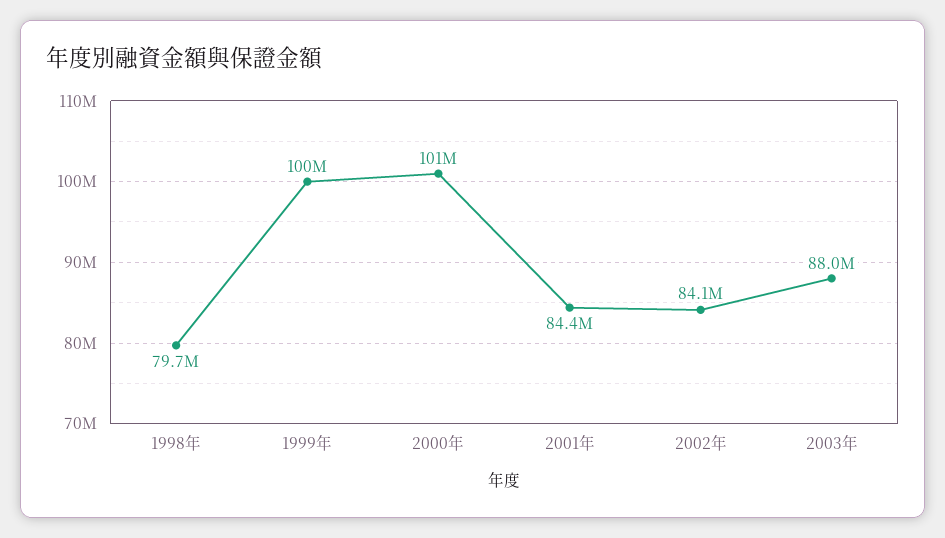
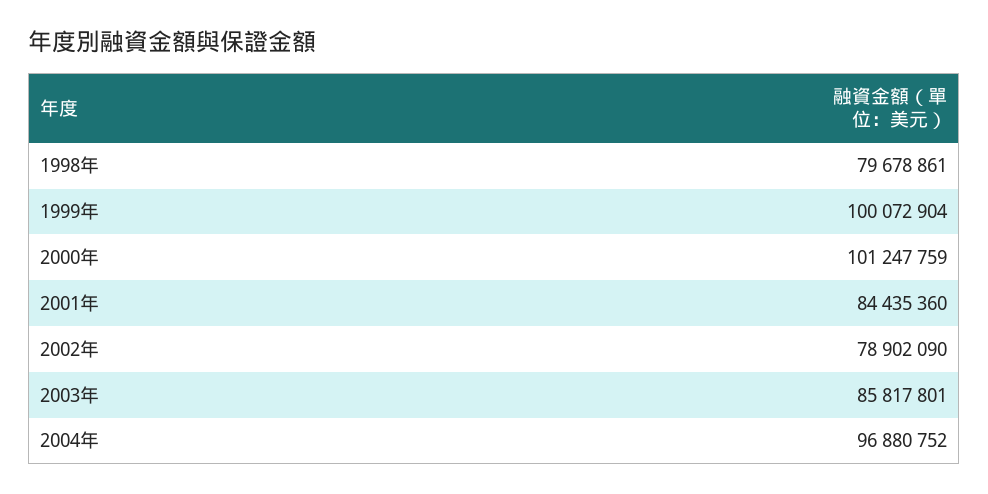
2002年: 84100000 -> 78902090
2003年: 88000000 -> 85817801
2004年: none -> 96880752

